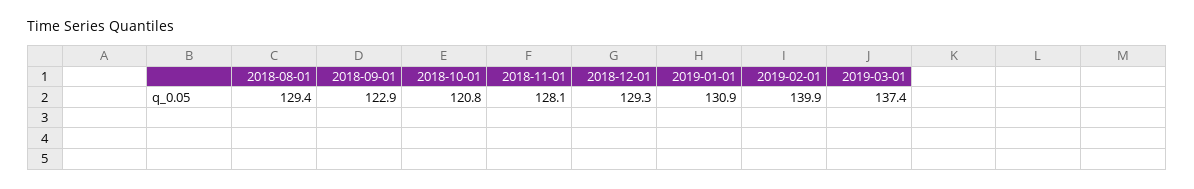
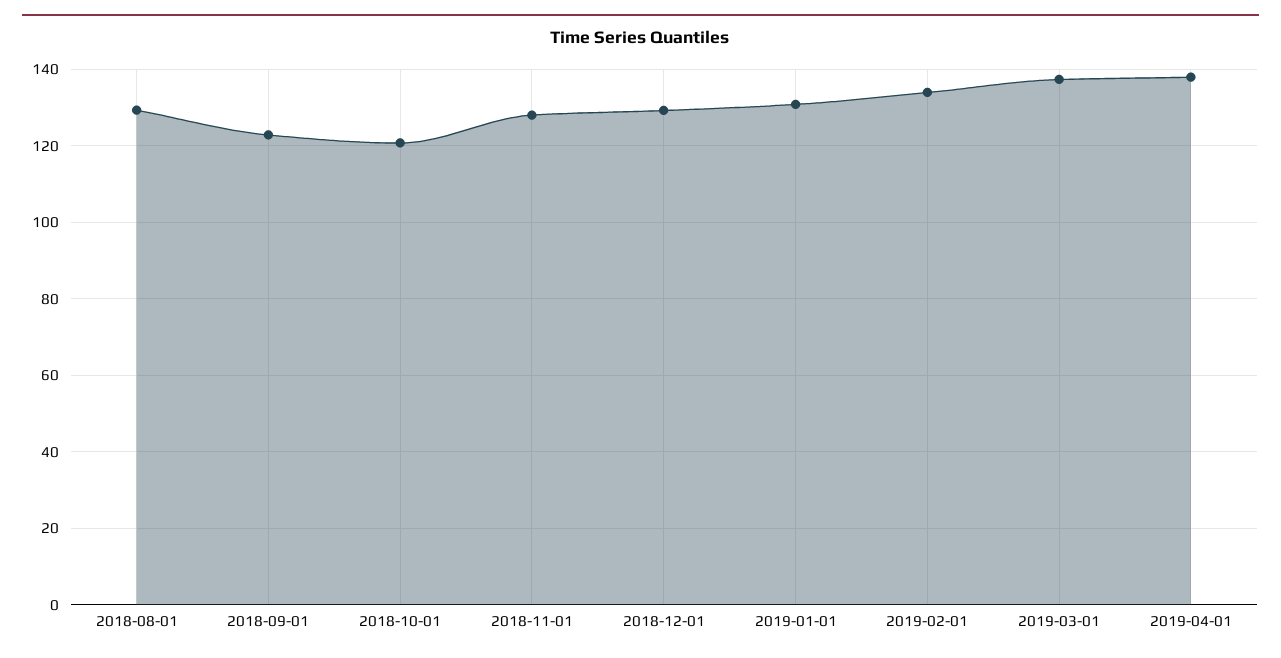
2019-02-01: 139.9 -> 134
2019-04-01: none -> 138

